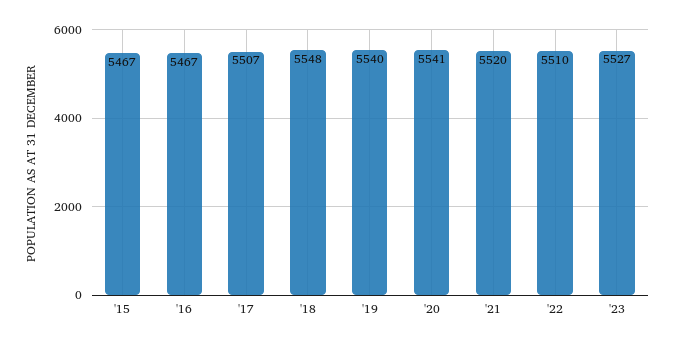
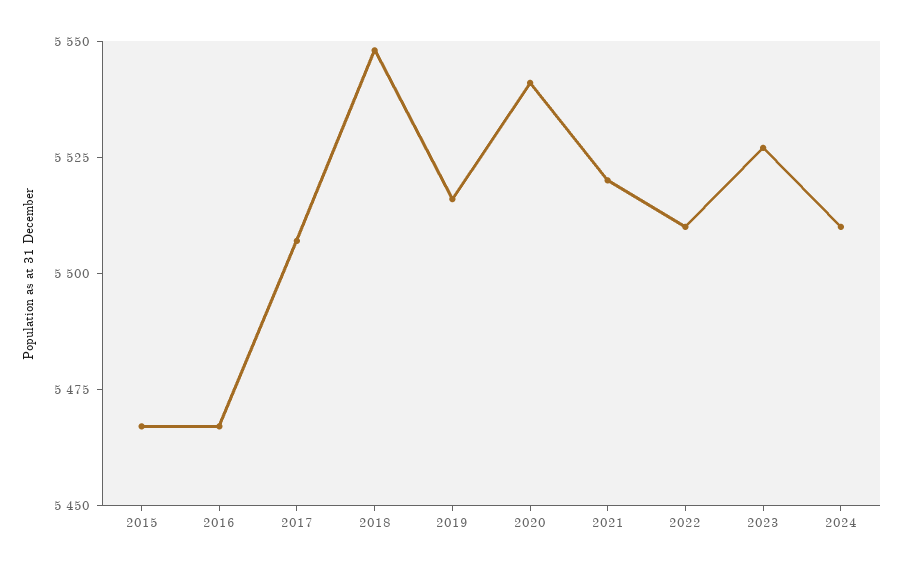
'19: 5540 -> 5515
2024: none -> 5510

